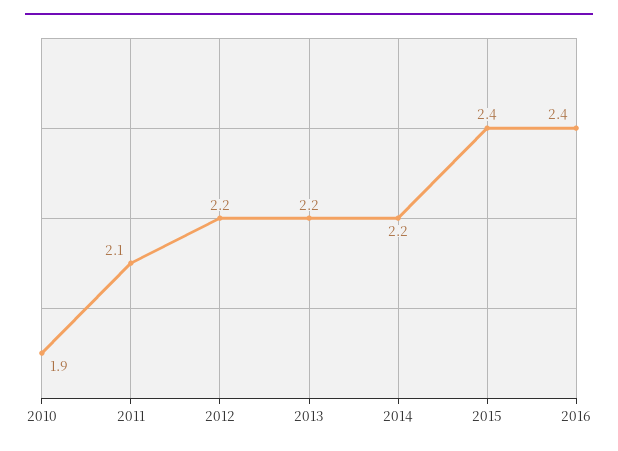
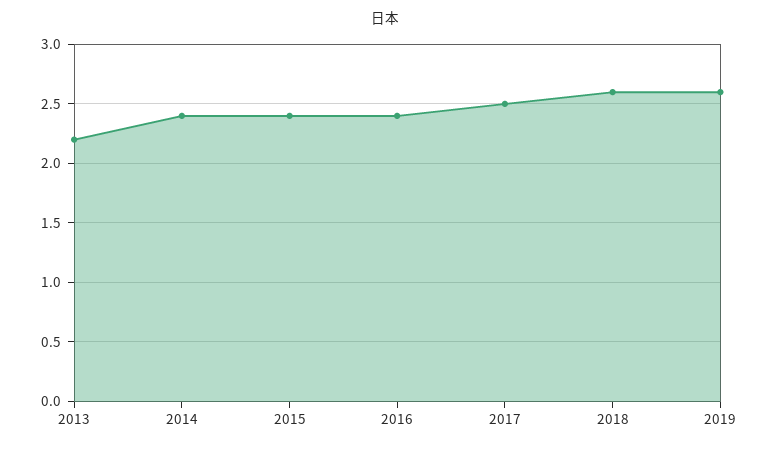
2010: 1.9 -> none
2011: 2.1 -> none
2012: 2.2 -> none
2014: 2.2 -> 2.4
2017: none -> 2.5
2018: none -> 2.6
2019: none -> 2.6

